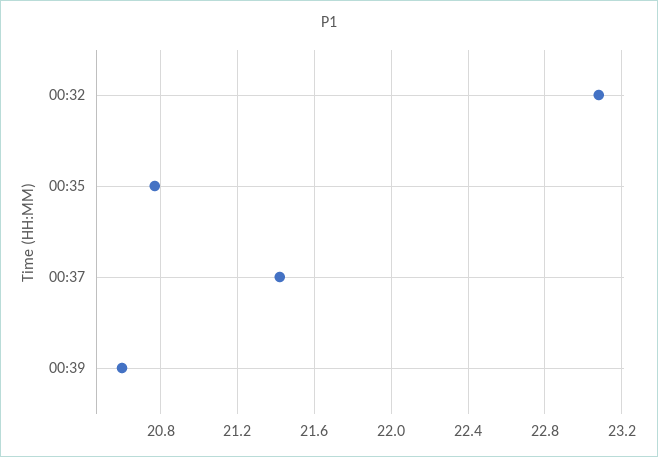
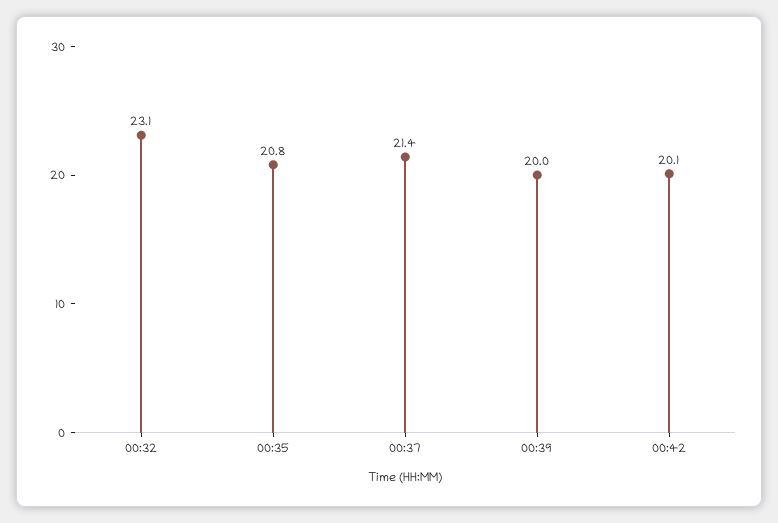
00:39: 20.6 -> 20
00:42: none -> 20.1

